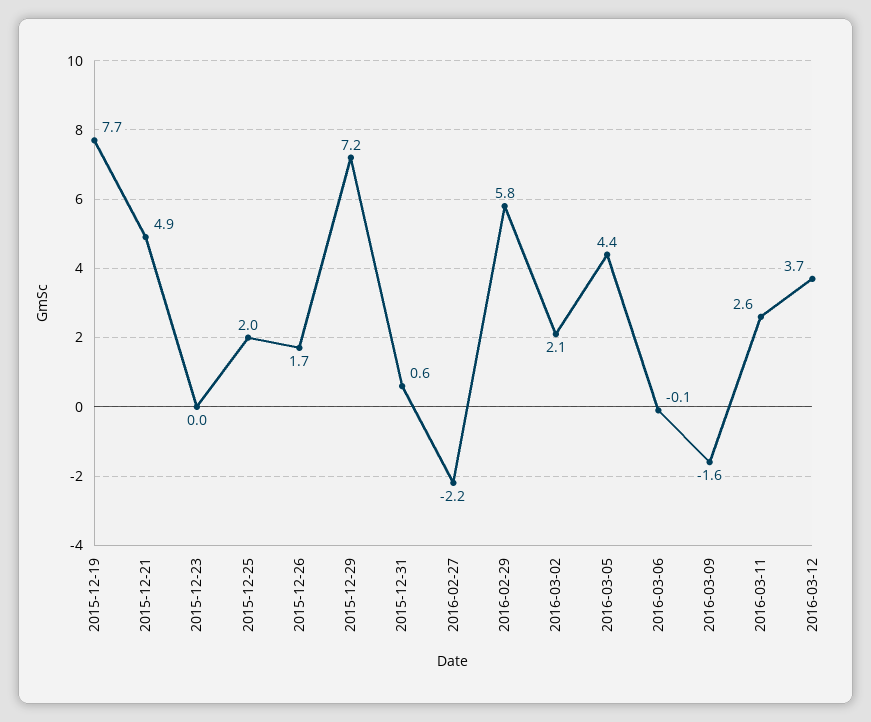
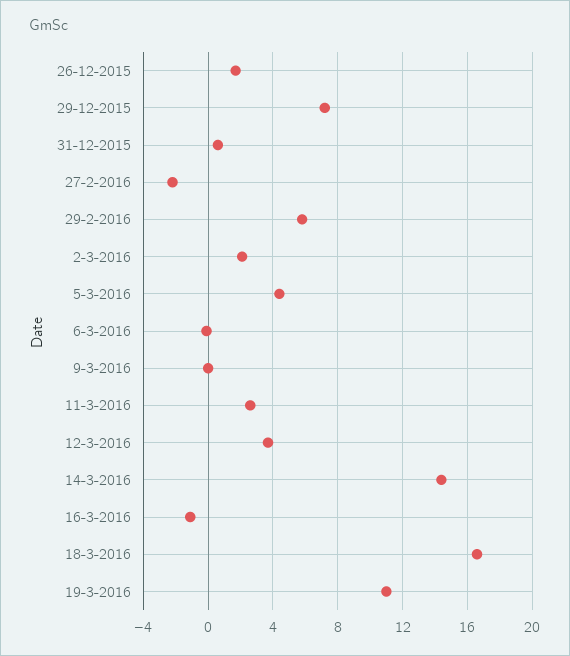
2015-12-19: 7.7 -> none
2015-12-21: 4.9 -> none
2015-12-23: 0 -> none
2015-12-25: 2 -> none
2016-03-09: -1.6 -> 0
14-3-2016: none -> 14.5
16-3-2016: none -> -1
18-3-2016: none -> 16.5
19-3-2016: none -> 11

